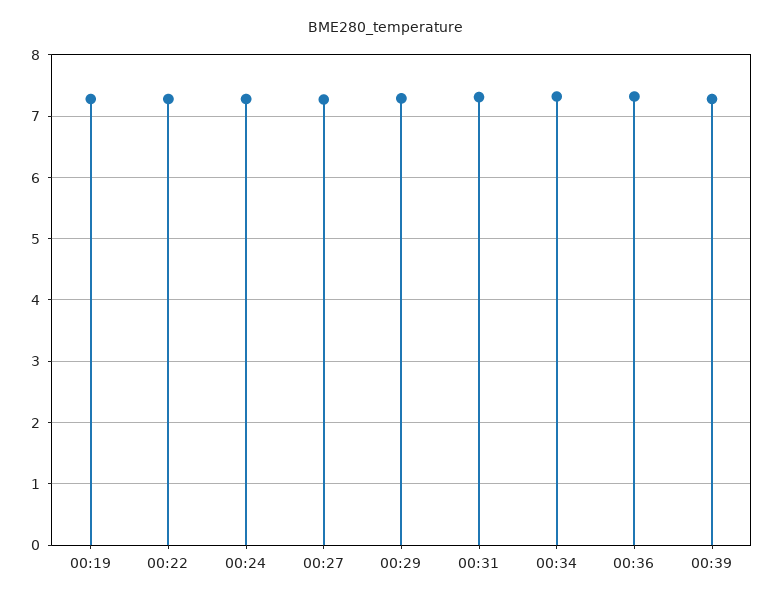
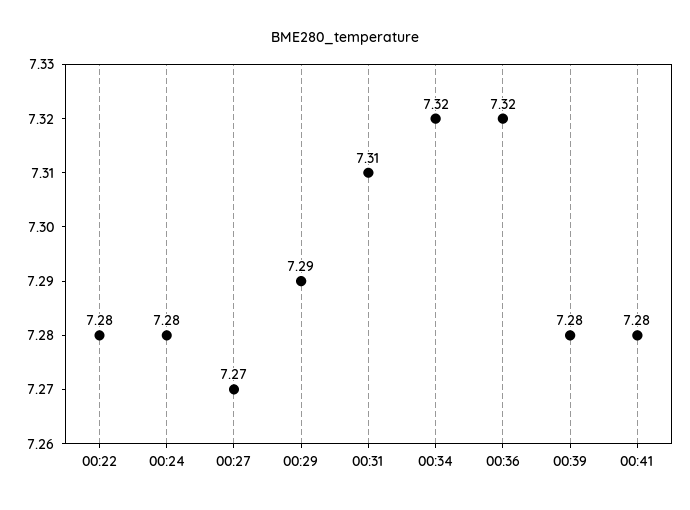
00:19: 7.3 -> none
00:41: none -> 7.28

